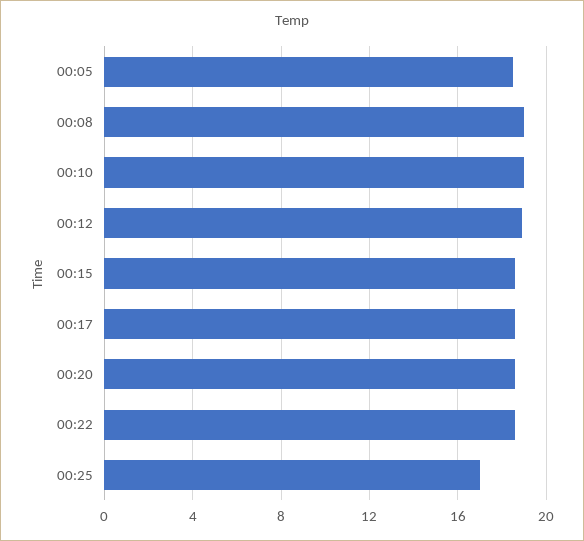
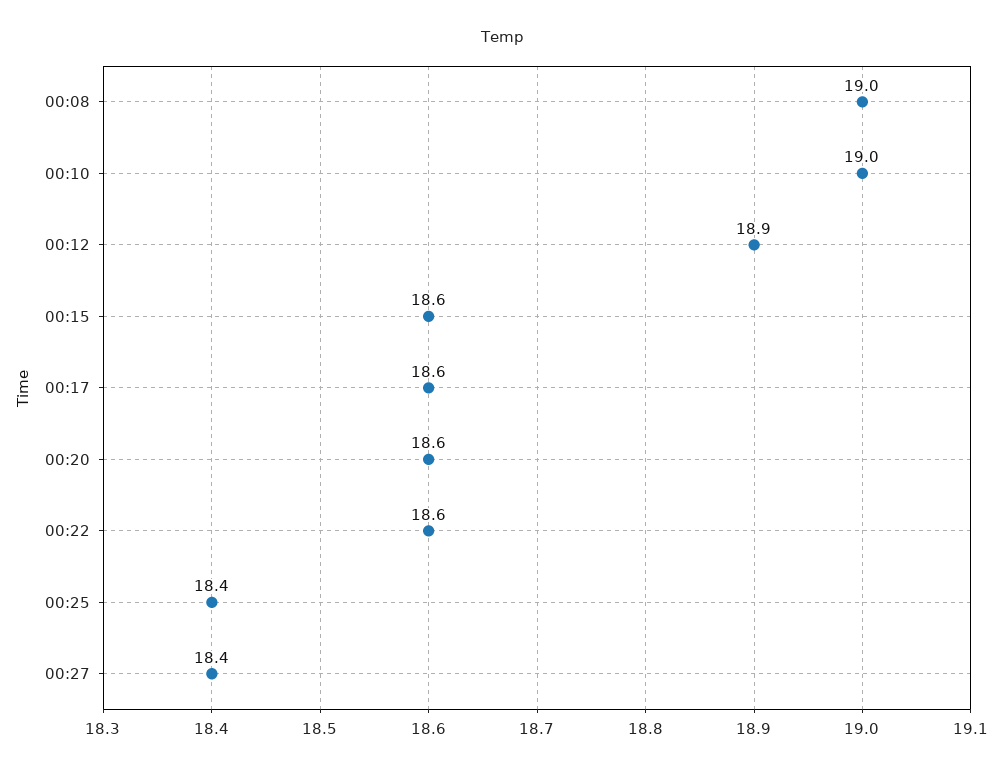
00:05: 18.5 -> none
00:25: 17 -> 18.4
00:27: none -> 18.4

